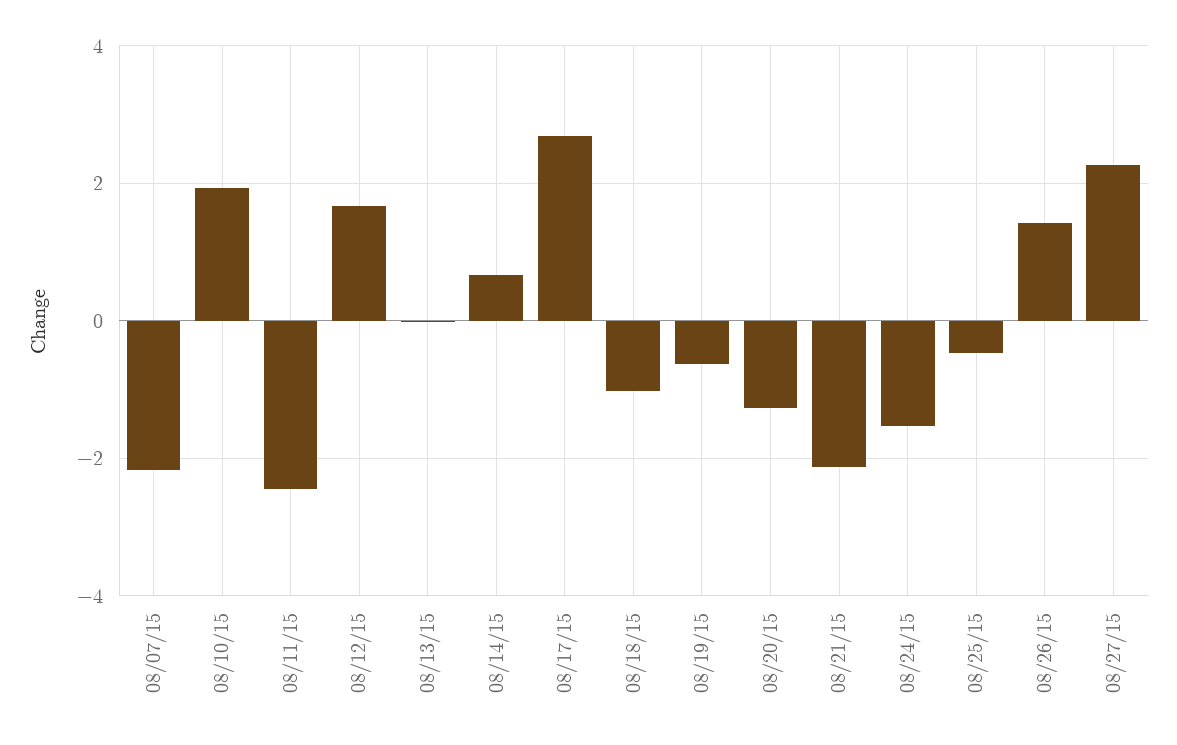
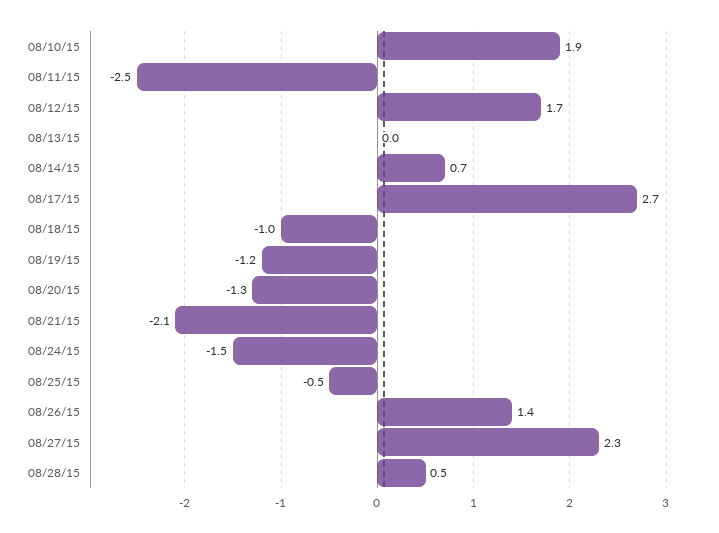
08/07/15: -2.2 -> none
08/19/15: -0.6 -> -1.2
08/28/15: none -> 0.5

